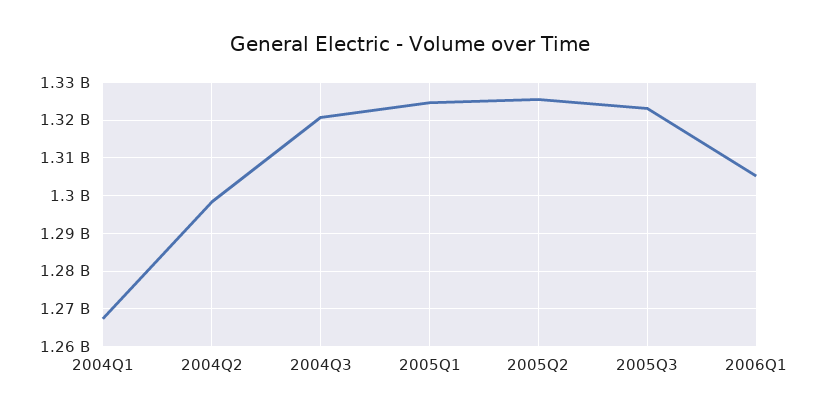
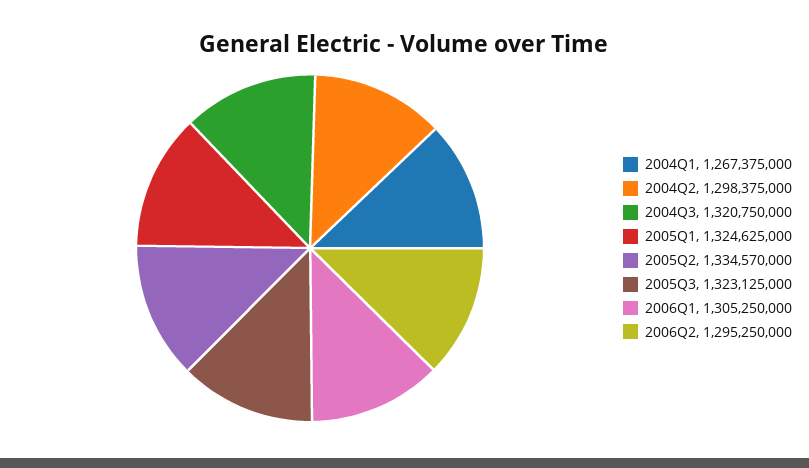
2005Q2: 1326000000 -> 1334570000
2006Q2: none -> 1295250000

